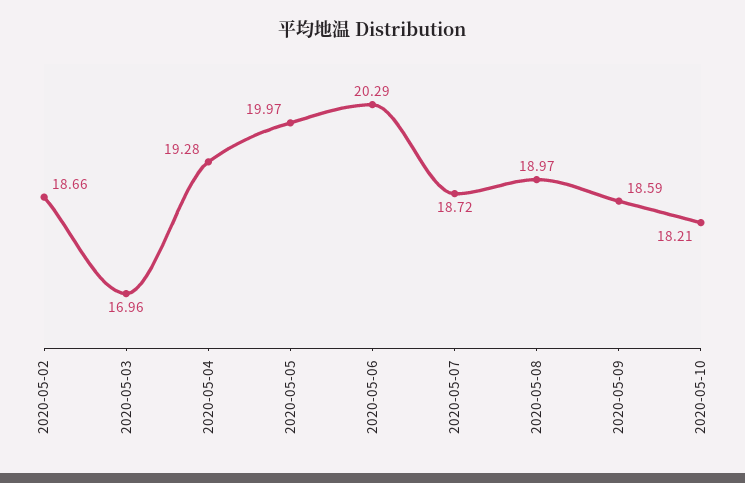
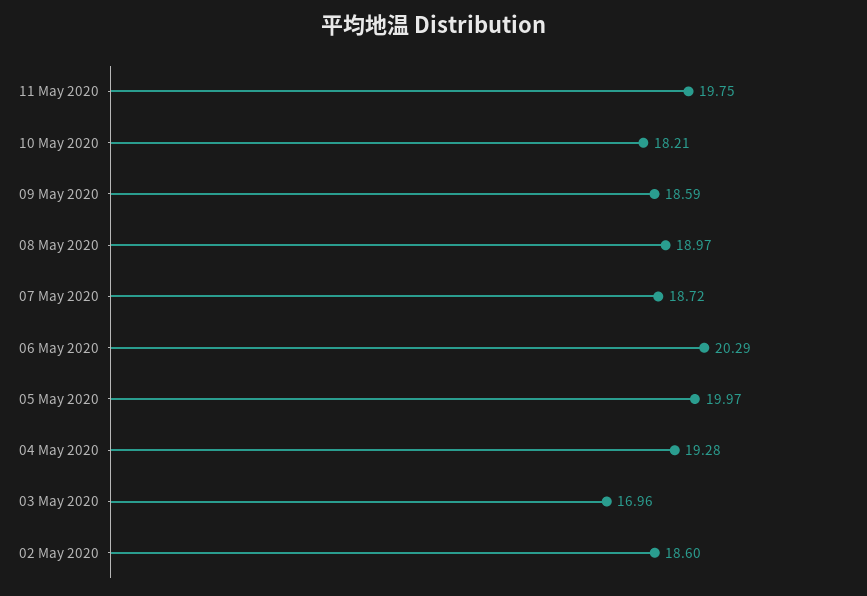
2020-05-02: 18.66 -> 18.6
11 May 2020: none -> 19.75

